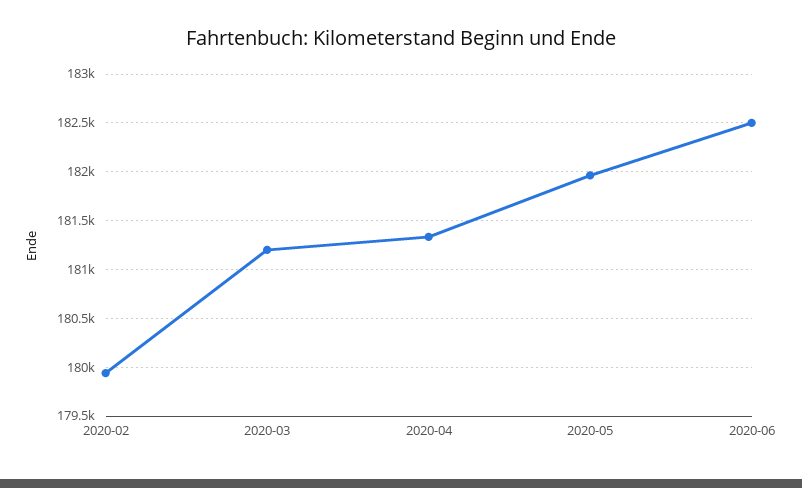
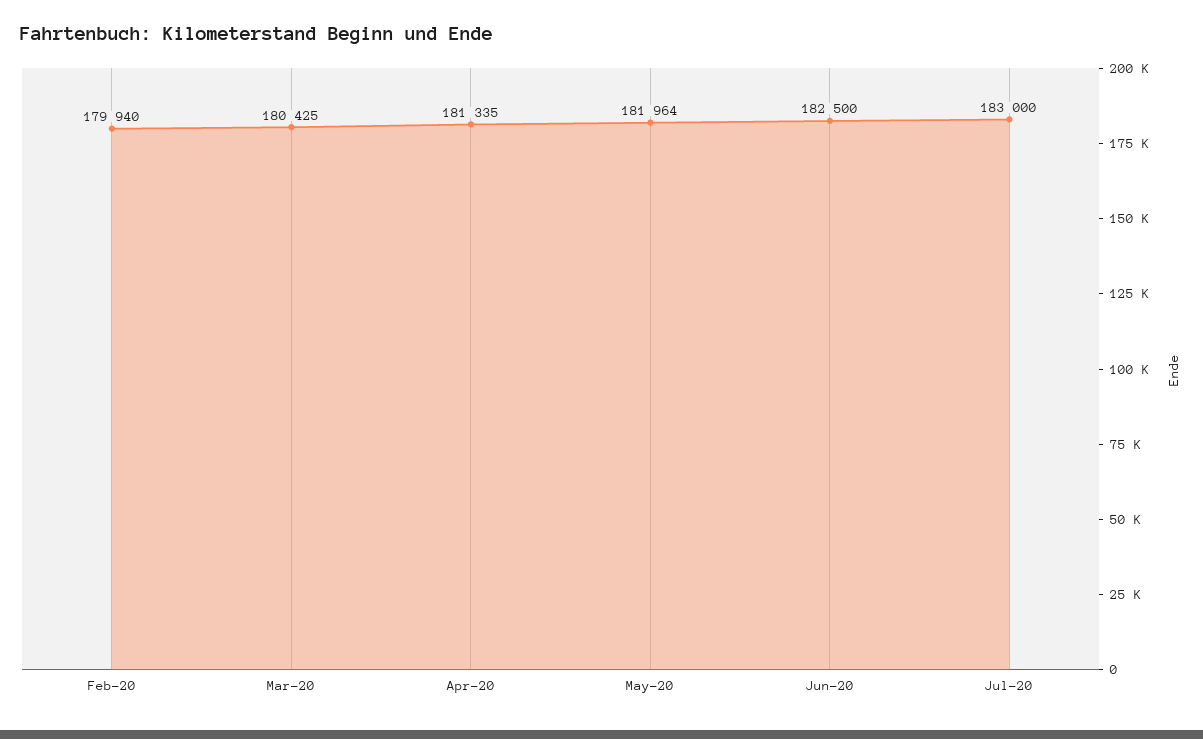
2020-03: 181200 -> 180425
Jul-20: none -> 183000

